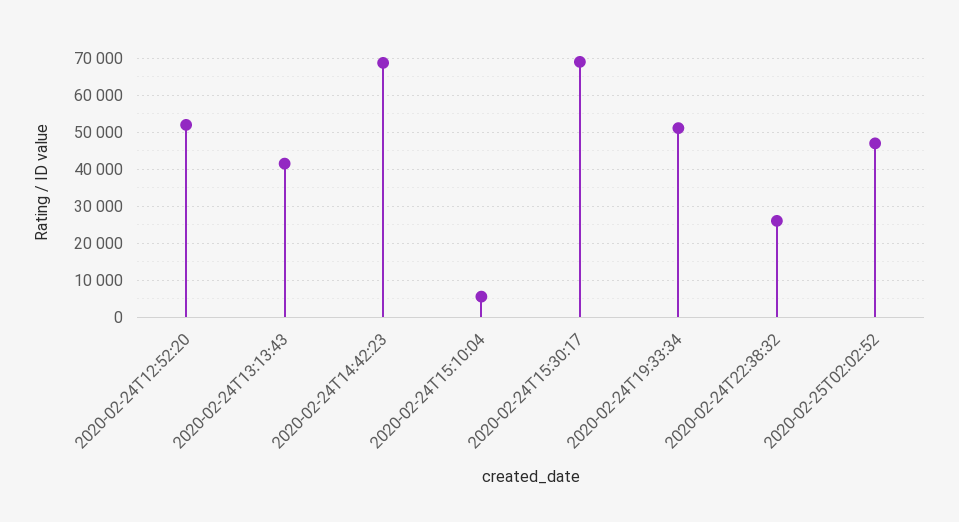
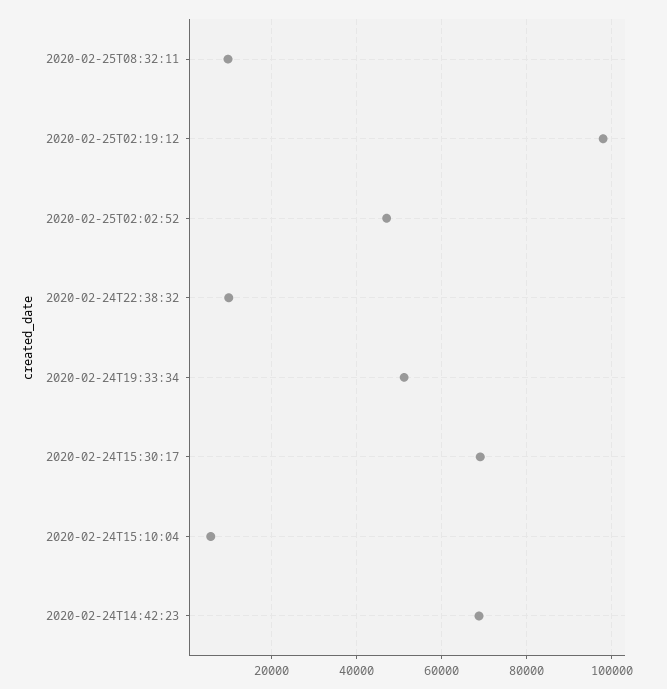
2020-02-24T12:52:20: 52000 -> none
2020-02-24T13:13:43: 42000 -> none
2020-02-24T22:38:32: 26000 -> 10000
2020-02-25T08:32:11: none -> 10000
2020-02-25T02:19:12: none -> 98000

